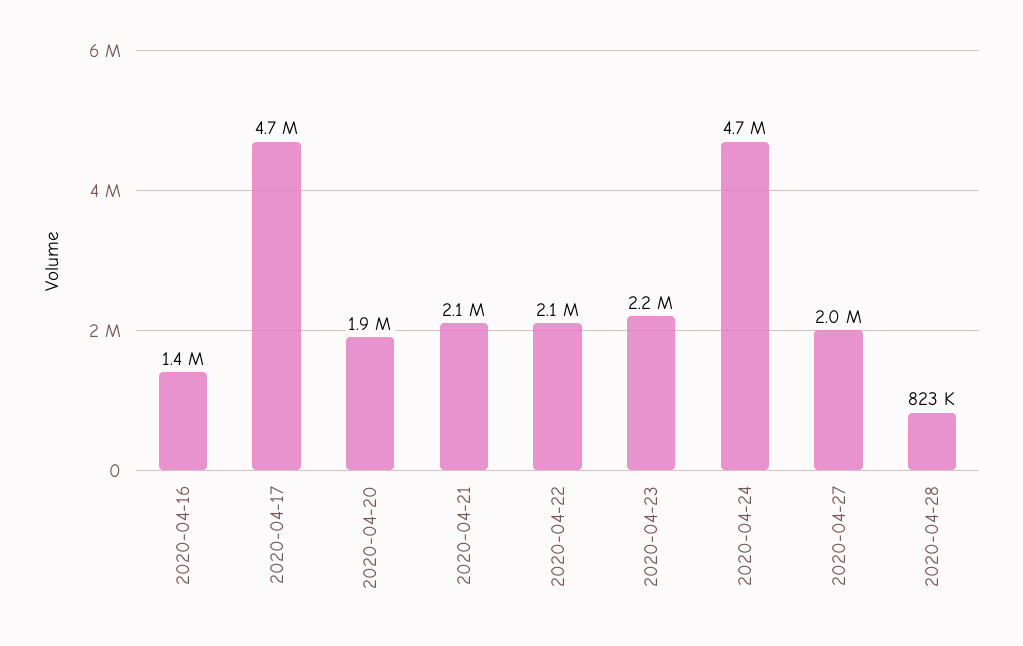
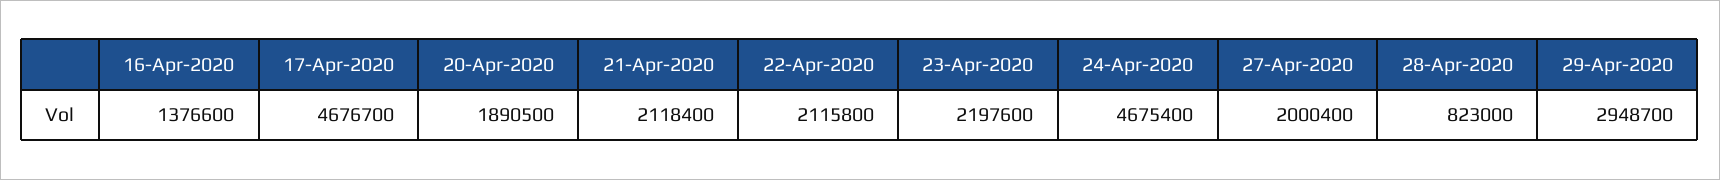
29-Apr-2020: none -> 2948700

